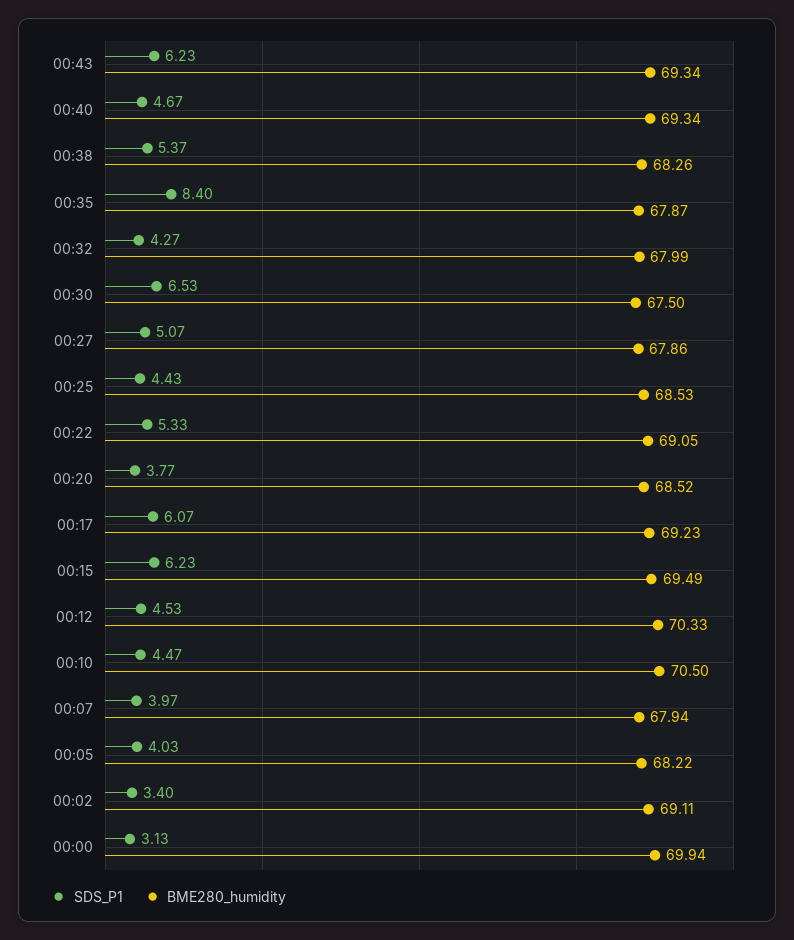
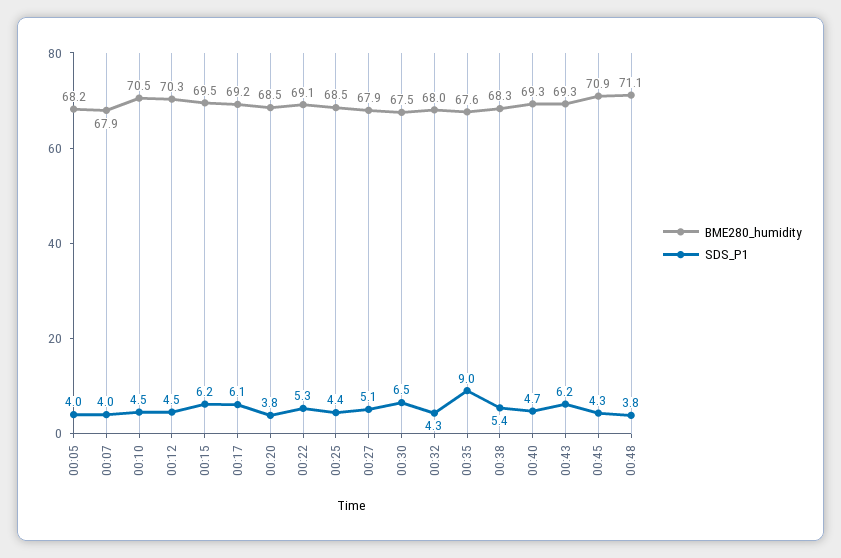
SDS_P1, 00:35: 8.4 -> 9
BME280_humidity, 00:35: 67.87 -> 67.6
SDS_P1, 00:02: 3.4 -> none
BME280_humidity, 00:02: 69.11 -> none
SDS_P1, 00:00: 3.13 -> none
BME280_humidity, 00:00: 69.94 -> none
BME280_humidity, 00:45: none -> 70.9
SDS_P1, 00:45: none -> 4.3
BME280_humidity, 00:48: none -> 71.1
SDS_P1, 00:48: none -> 3.8

